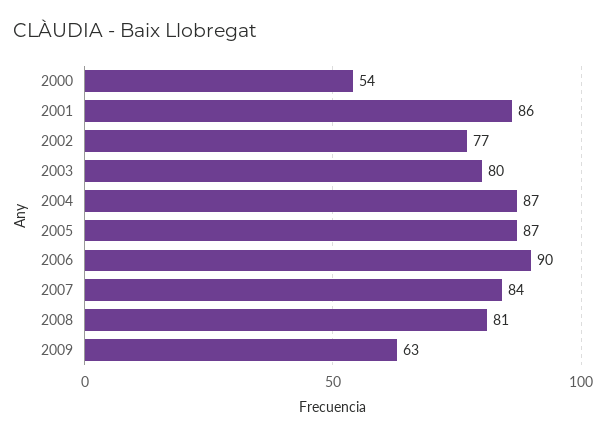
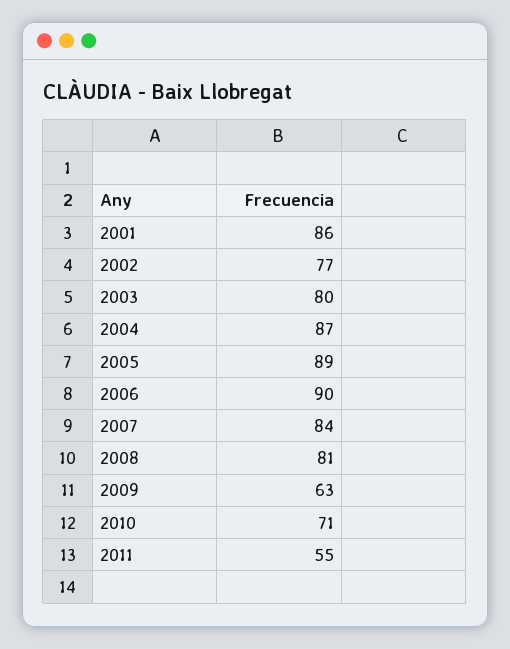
2000: 54 -> none
2005: 87 -> 89
2010: none -> 71
2011: none -> 55

